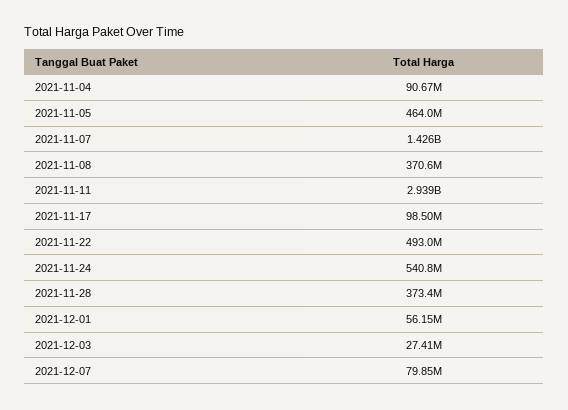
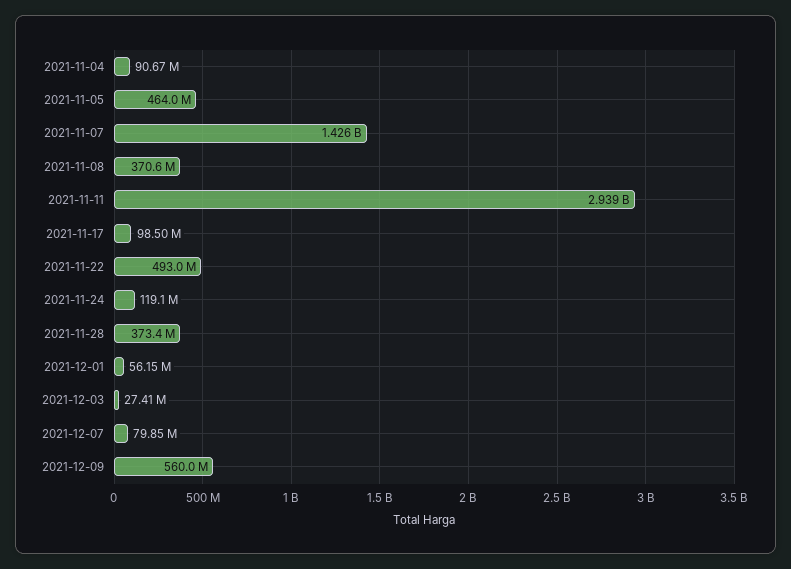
2021-11-24: 540800000 -> 119100000
2021-12-09: none -> 560000000

